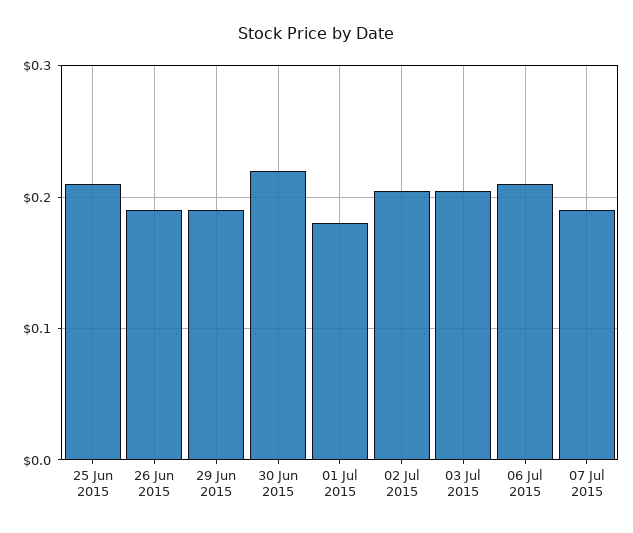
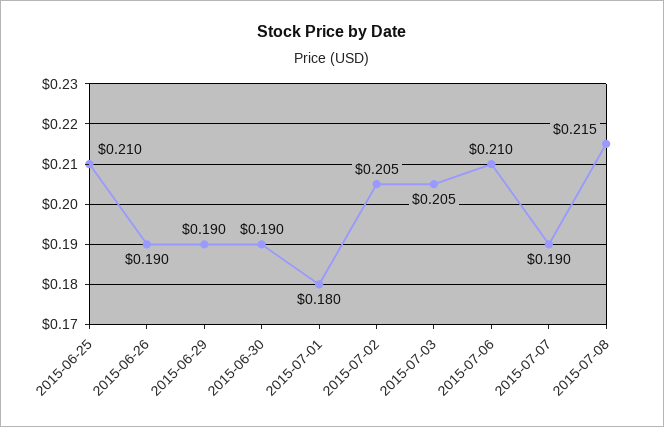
30 Jun 2015: 0.22 -> 0.19
2015-07-08: none -> 0.215

